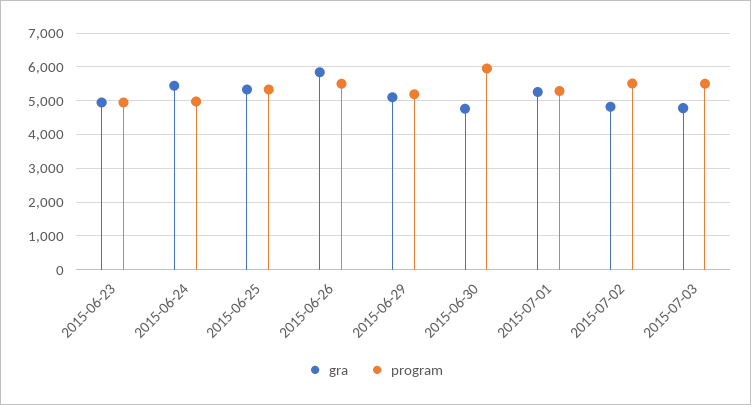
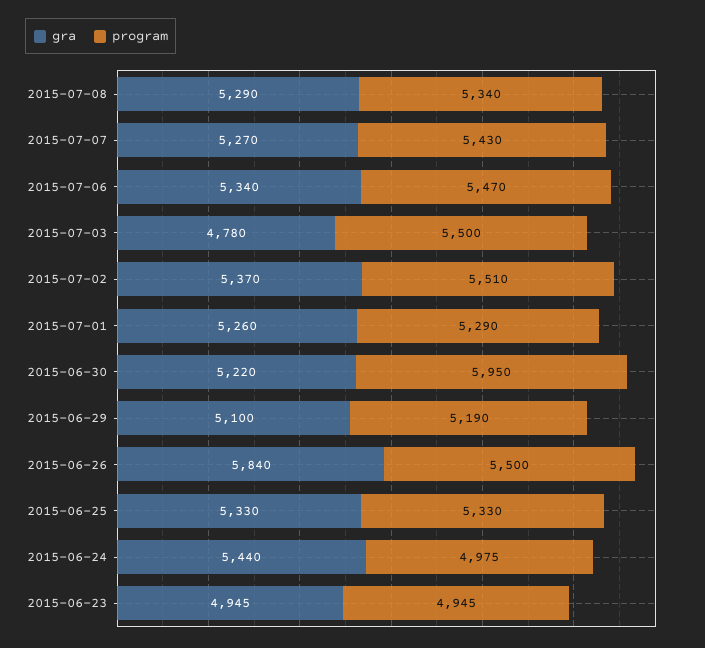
gra, 2015-06-30: 4800 -> 5220
gra, 2015-07-02: 4800 -> 5370
gra, 2015-07-08: none -> 5290
program, 2015-07-08: none -> 5340
gra, 2015-07-07: none -> 5270
program, 2015-07-07: none -> 5430
gra, 2015-07-06: none -> 5340
program, 2015-07-06: none -> 5470

